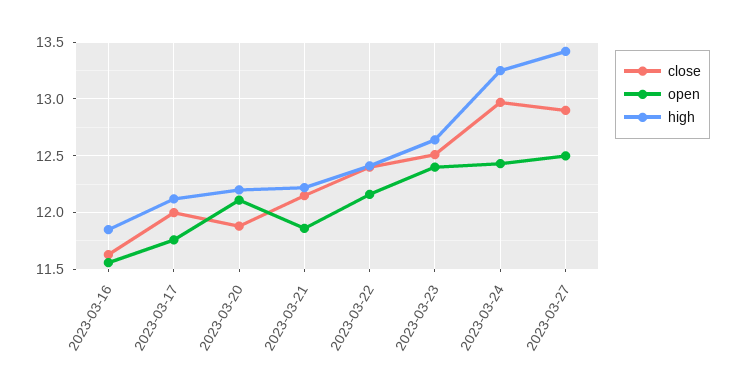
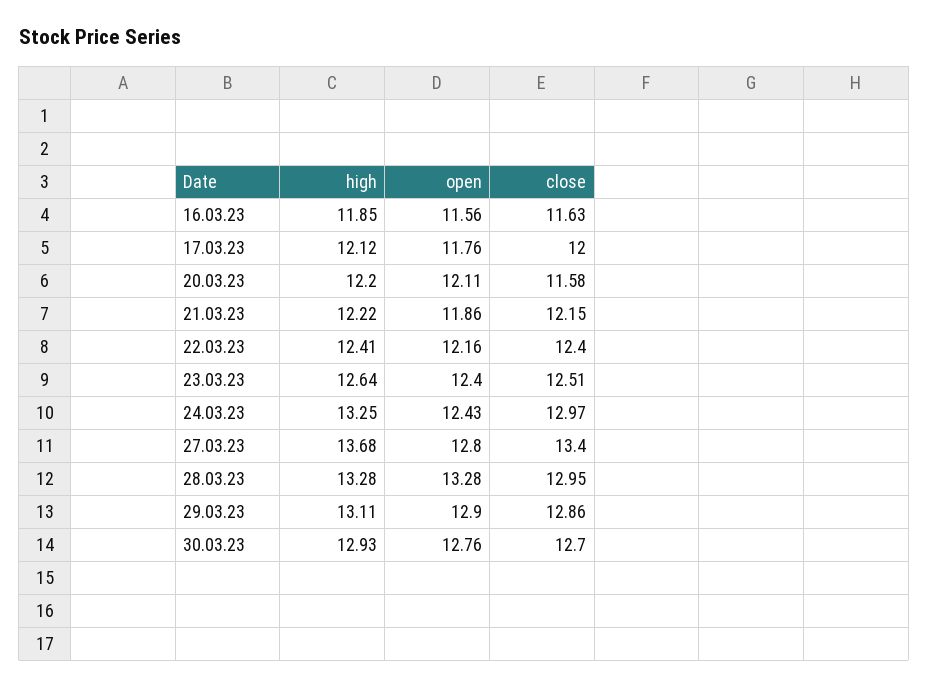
close, 2023-03-20: 11.9 -> 11.58
close, 2023-03-27: 12.9 -> 13.4
open, 2023-03-27: 12.5 -> 12.8
high, 2023-03-27: 13.4 -> 13.68
high, 28.03.23: none -> 13.28
open, 28.03.23: none -> 13.28
close, 28.03.23: none -> 12.95
high, 29.03.23: none -> 13.11
open, 29.03.23: none -> 12.9
close, 29.03.23: none -> 12.86
high, 30.03.23: none -> 12.93
open, 30.03.23: none -> 12.76
close, 30.03.23: none -> 12.7

